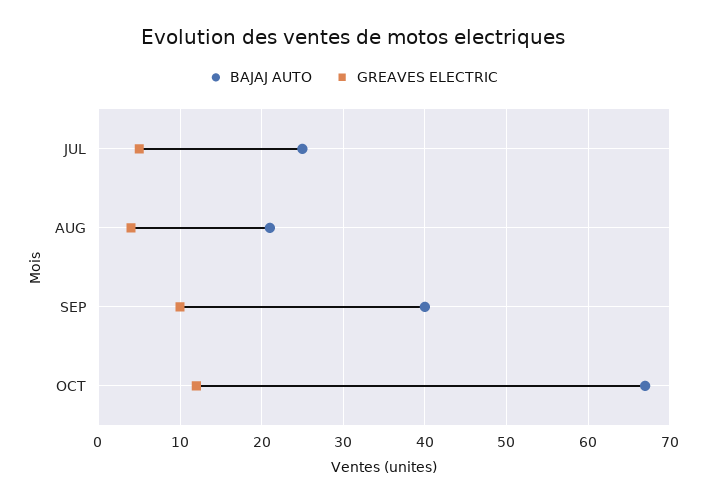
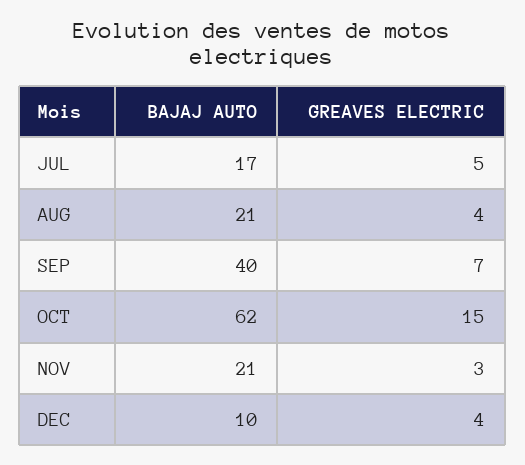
BAJAJ AUTO, JUL: 25 -> 17
GREAVES ELECTRIC, SEP: 10 -> 7
BAJAJ AUTO, OCT: 67 -> 62
GREAVES ELECTRIC, OCT: 12 -> 15
BAJAJ AUTO, NOV: none -> 21
GREAVES ELECTRIC, NOV: none -> 3
BAJAJ AUTO, DEC: none -> 10
GREAVES ELECTRIC, DEC: none -> 4

